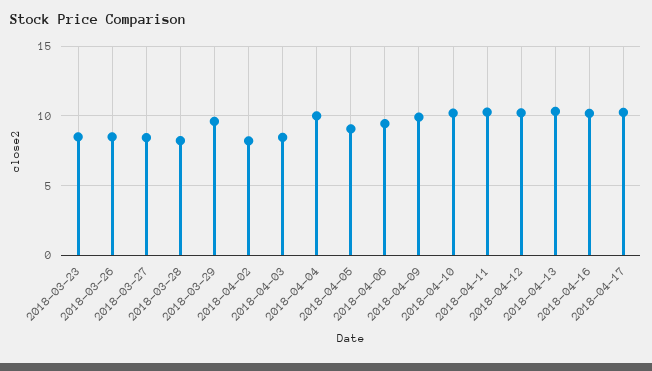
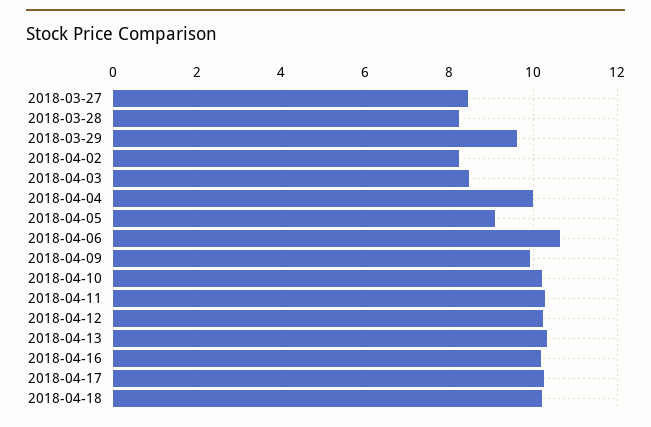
2018-03-23: 8.5 -> none
2018-03-26: 8.5 -> none
2018-04-06: 9.5 -> 10.6
2018-04-18: none -> 10.2

